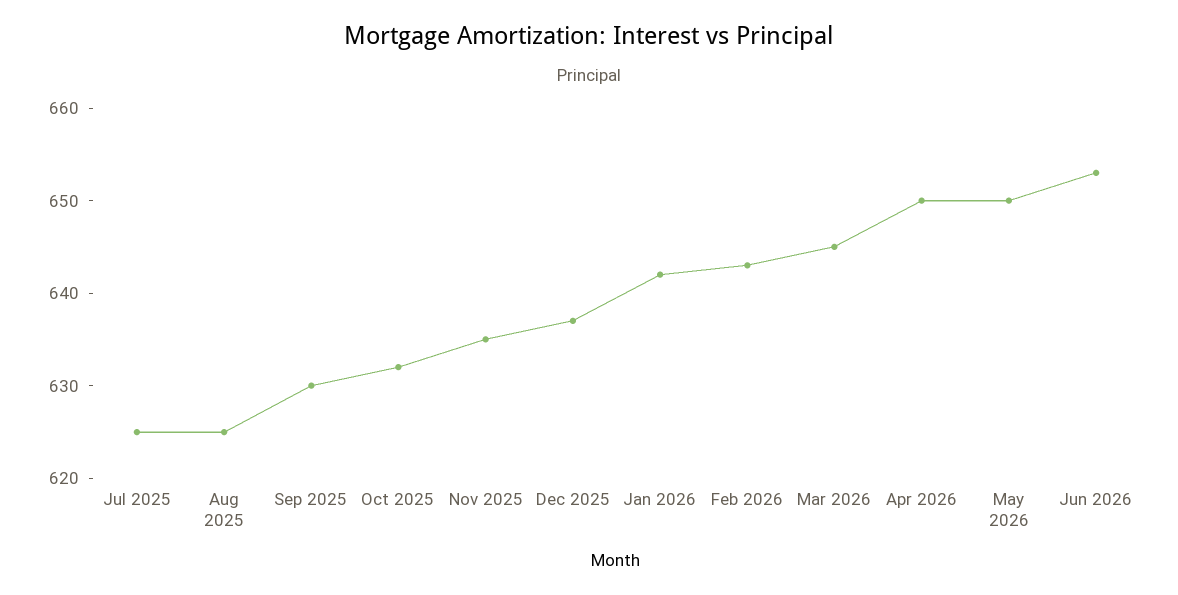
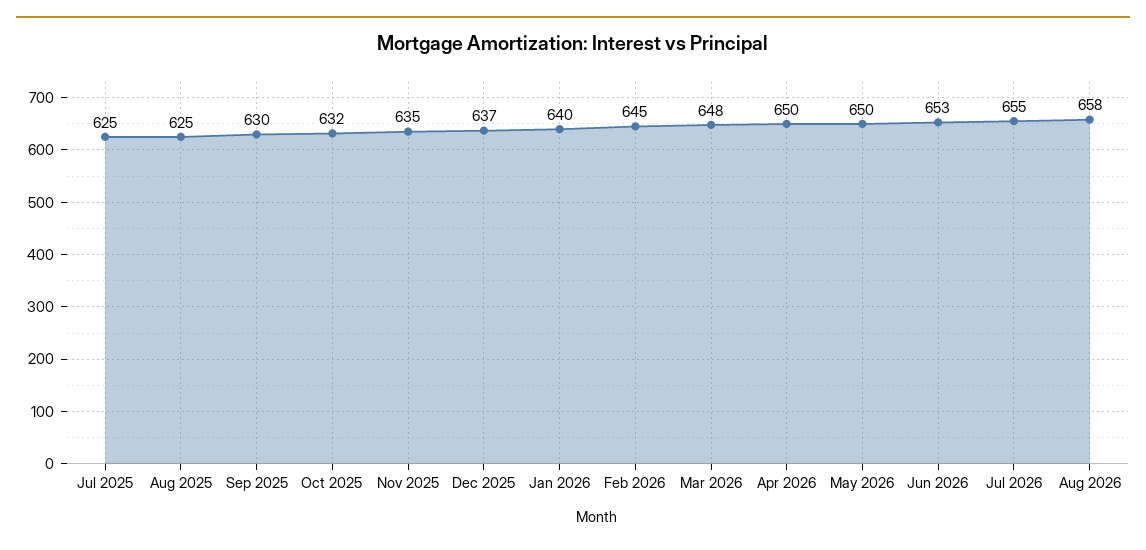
Jan 2026: 642 -> 640
Feb 2026: 643 -> 645
Mar 2026: 645 -> 648
Jul 2026: none -> 655
Aug 2026: none -> 658

